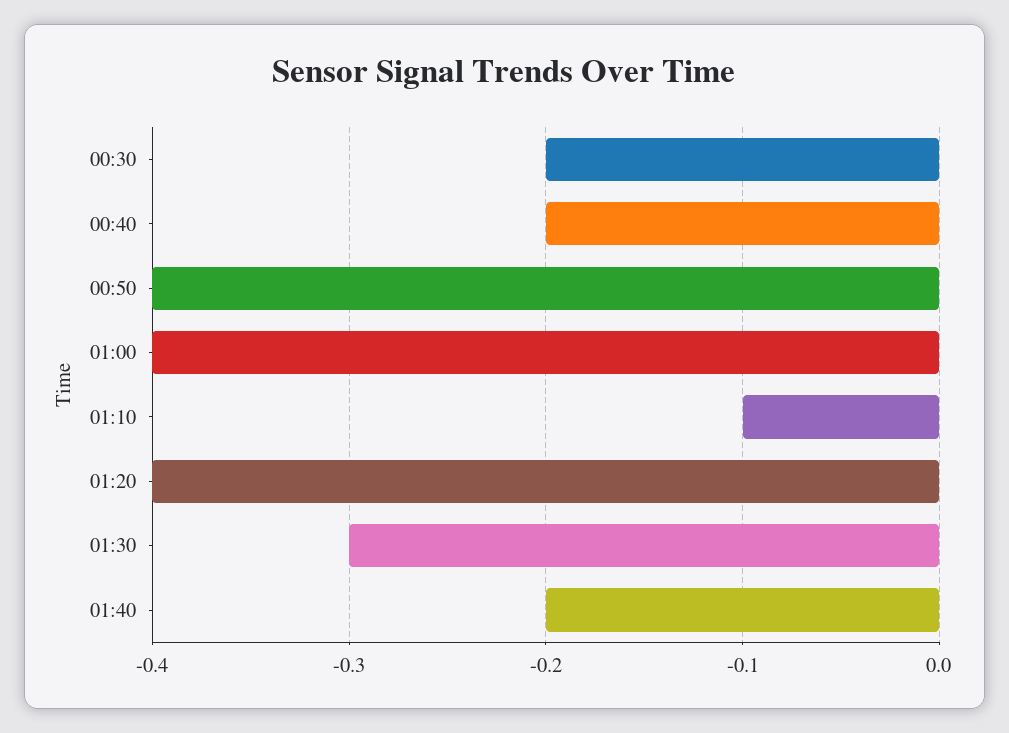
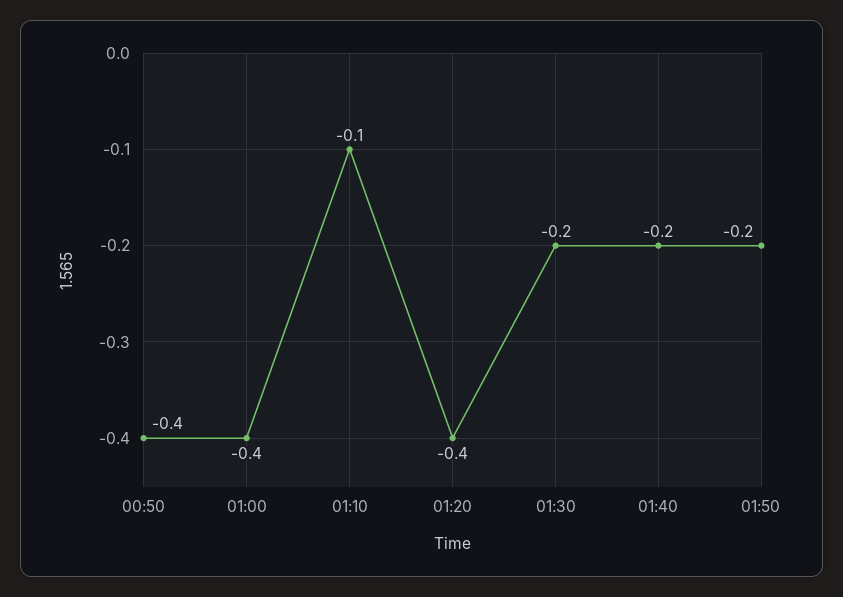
00:30: -0.2 -> none
00:40: -0.2 -> none
01:30: -0.3 -> -0.2
01:50: none -> -0.2

